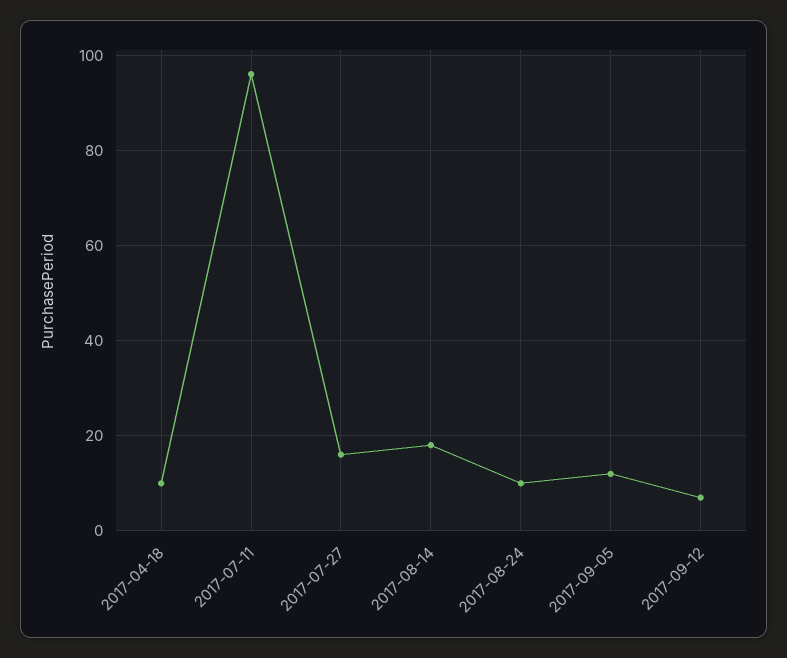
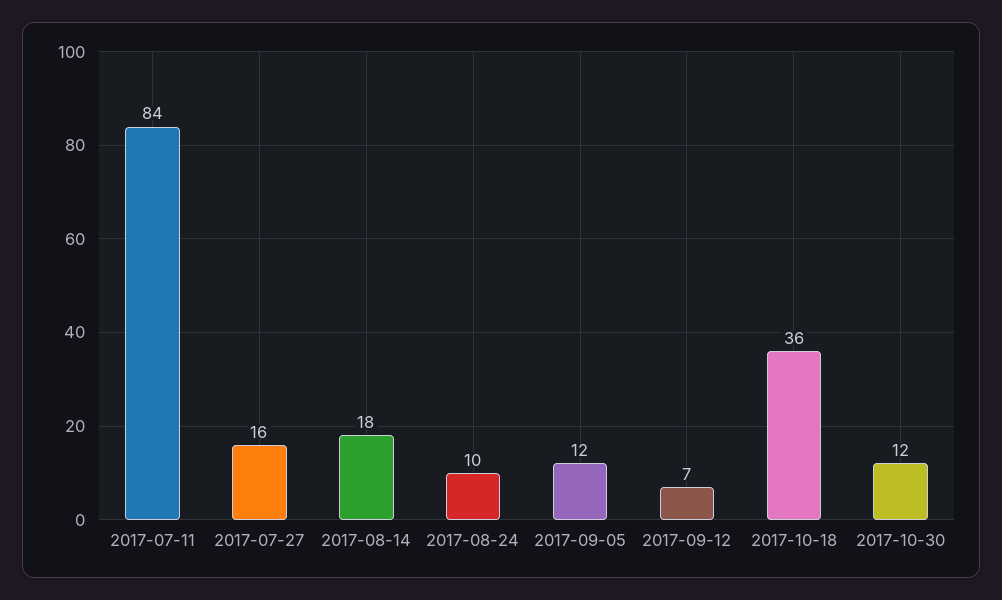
2017-04-18: 10 -> none
2017-07-11: 95 -> 84
2017-10-18: none -> 36
2017-10-30: none -> 12

